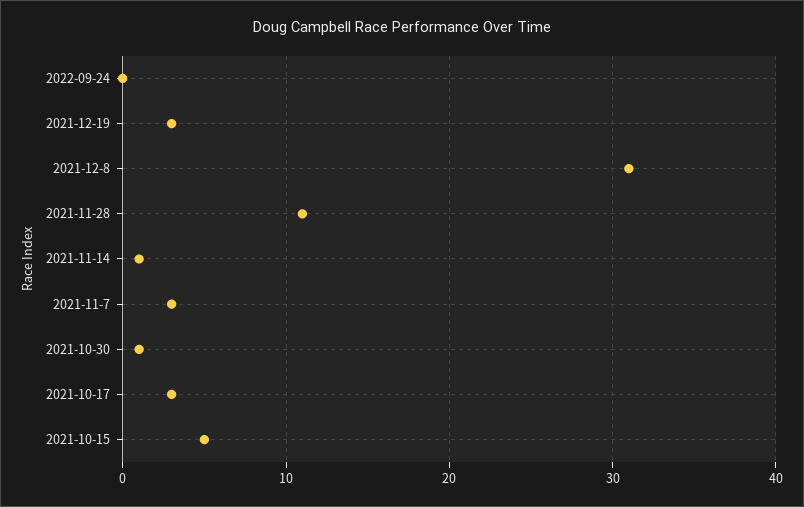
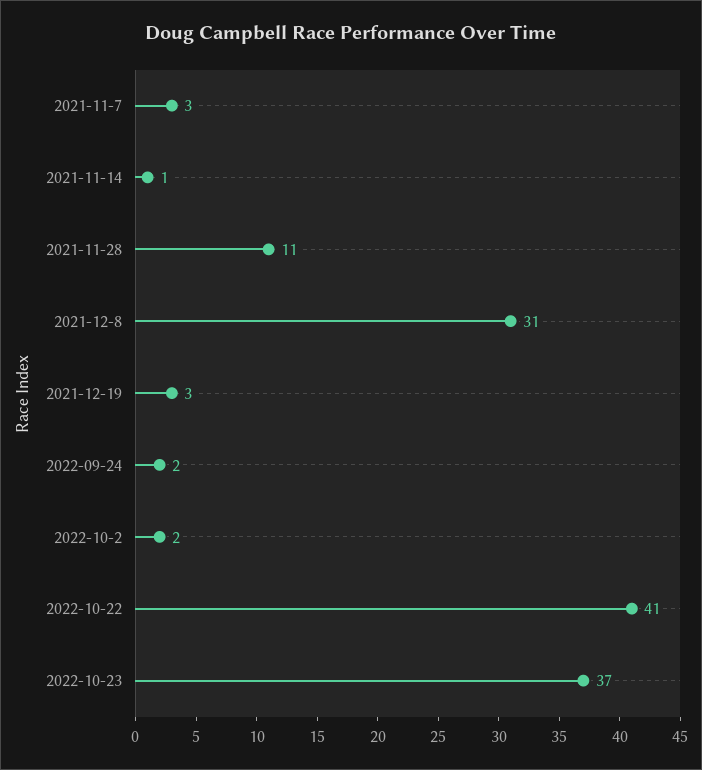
2022-09-24: 0 -> 2
2021-10-30: 1 -> none
2021-10-17: 3 -> none
2021-10-15: 5 -> none
2022-10-2: none -> 2
2022-10-22: none -> 41
2022-10-23: none -> 37

